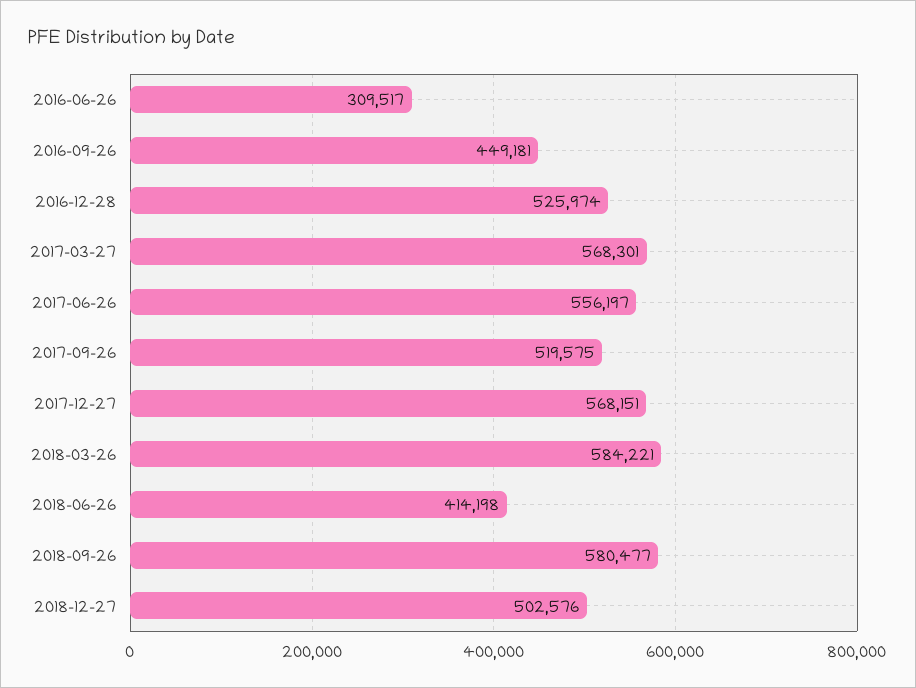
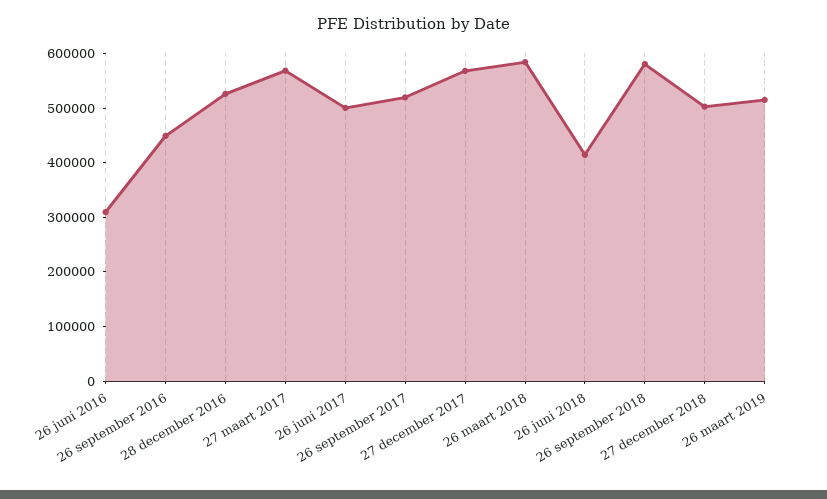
2017-06-26: 556197 -> 500000
26 maart 2019: none -> 520000

